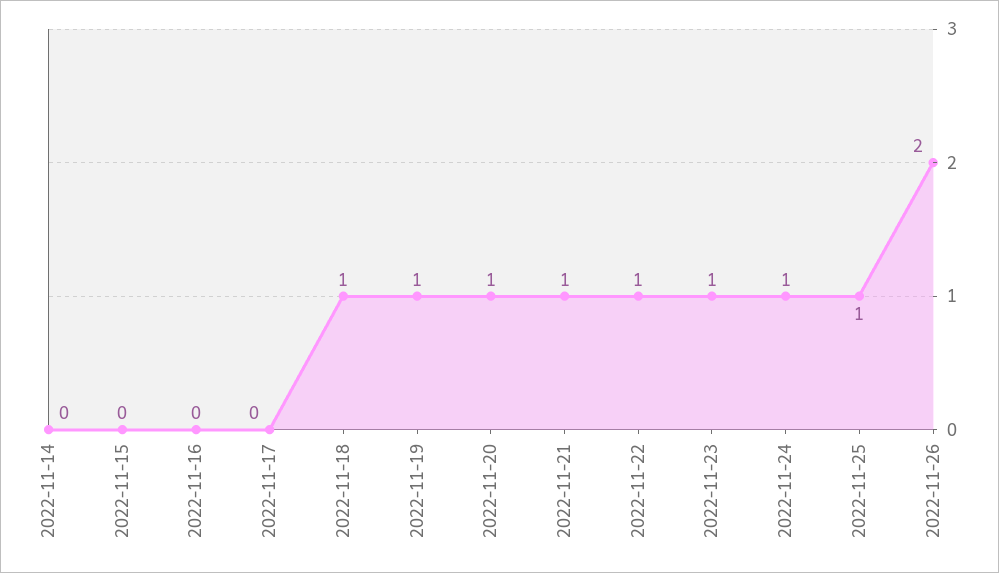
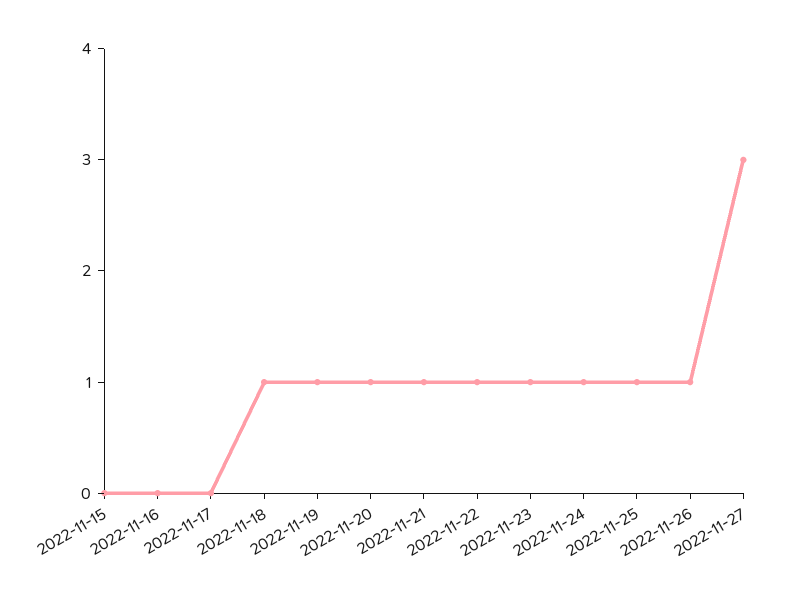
2022-11-14: 0 -> none
2022-11-26: 2 -> 1
2022-11-27: none -> 3

